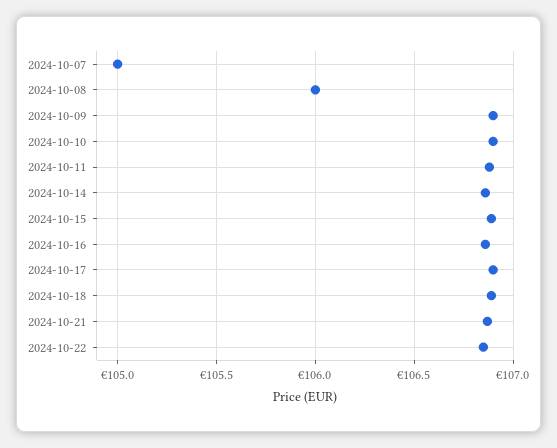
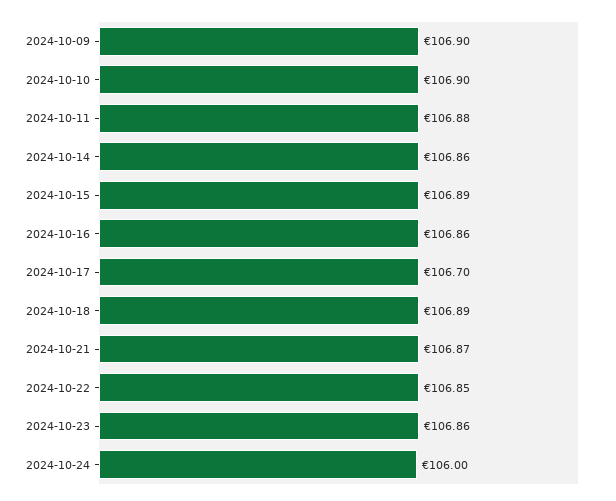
2024-10-07: 105 -> none
2024-10-08: 106 -> none
2024-10-17: 106.9 -> 106.7
2024-10-23: none -> 106.86
2024-10-24: none -> 106

